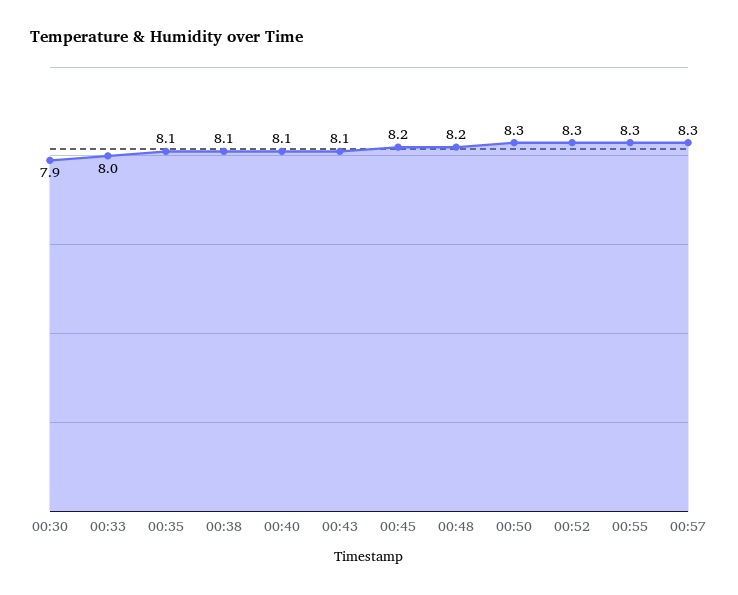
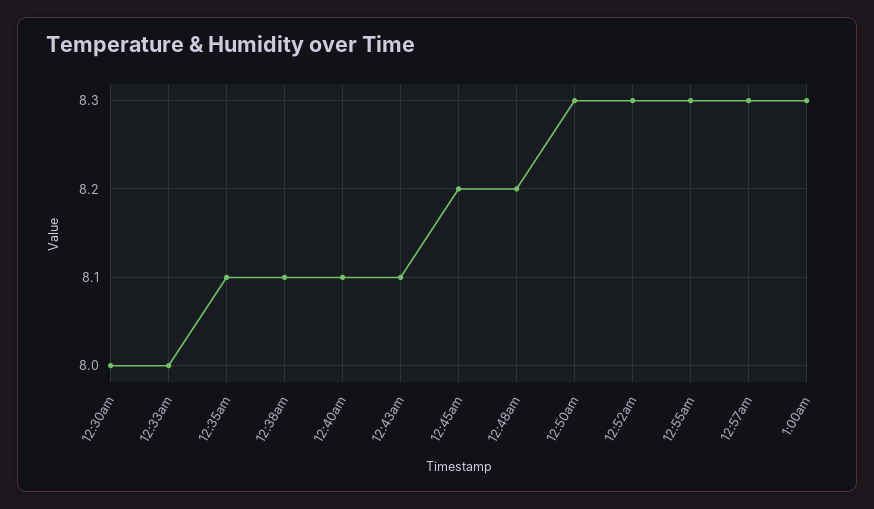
00:30: 7.9 -> 8
1:00am: none -> 8.3

